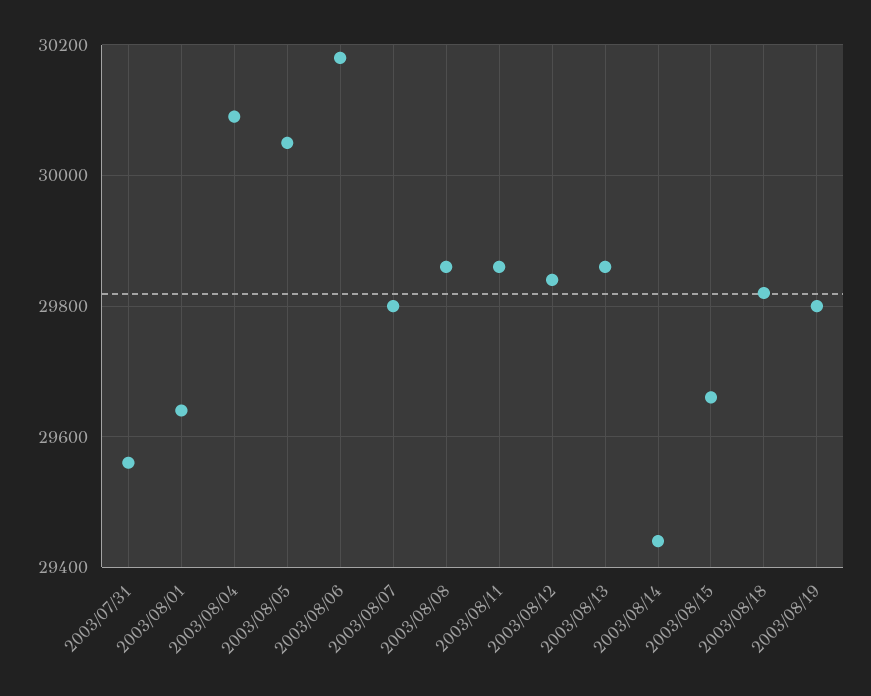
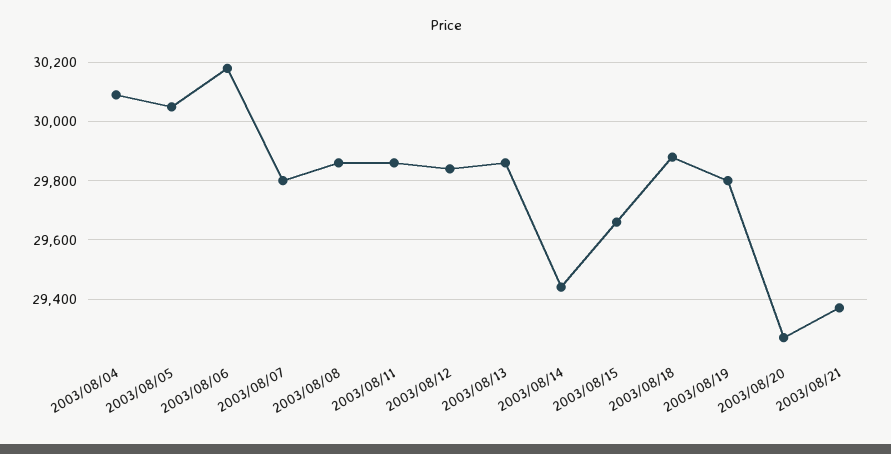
2003/07/31: 29560 -> none
2003/08/01: 29640 -> none
2003/08/18: 29820 -> 29875
2003/08/20: none -> 29275
2003/08/21: none -> 29375

